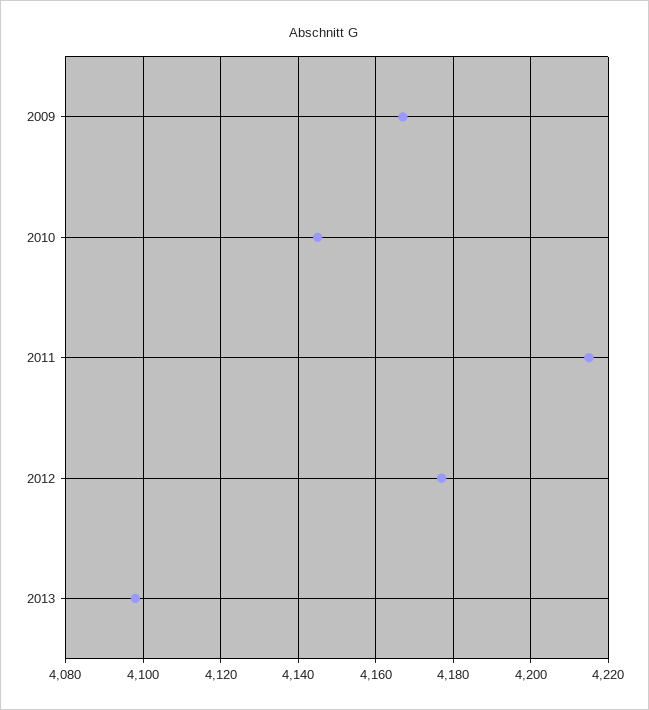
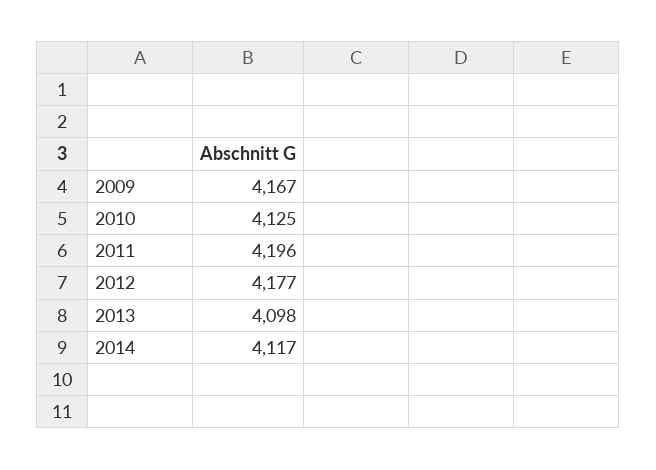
2010: 4145 -> 4125
2011: 4215 -> 4196
2014: none -> 4117

